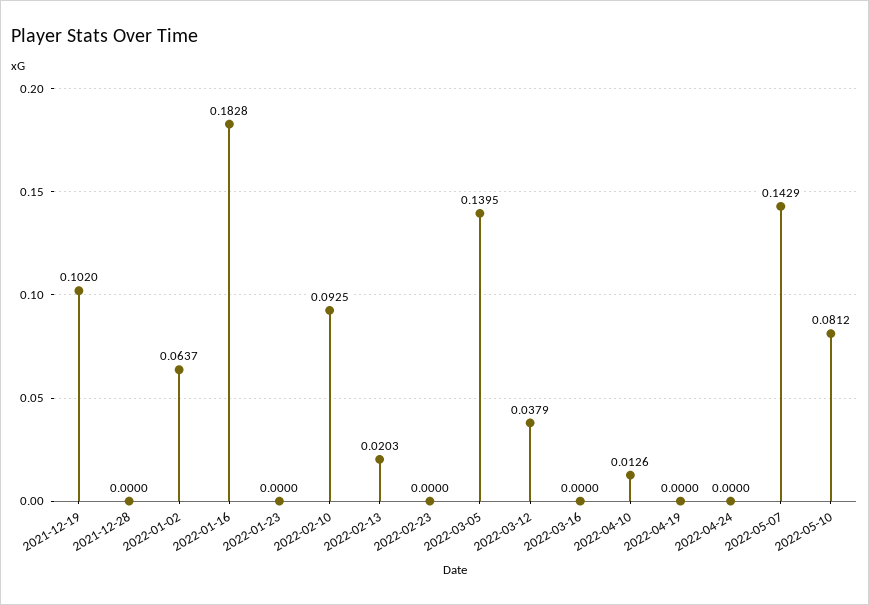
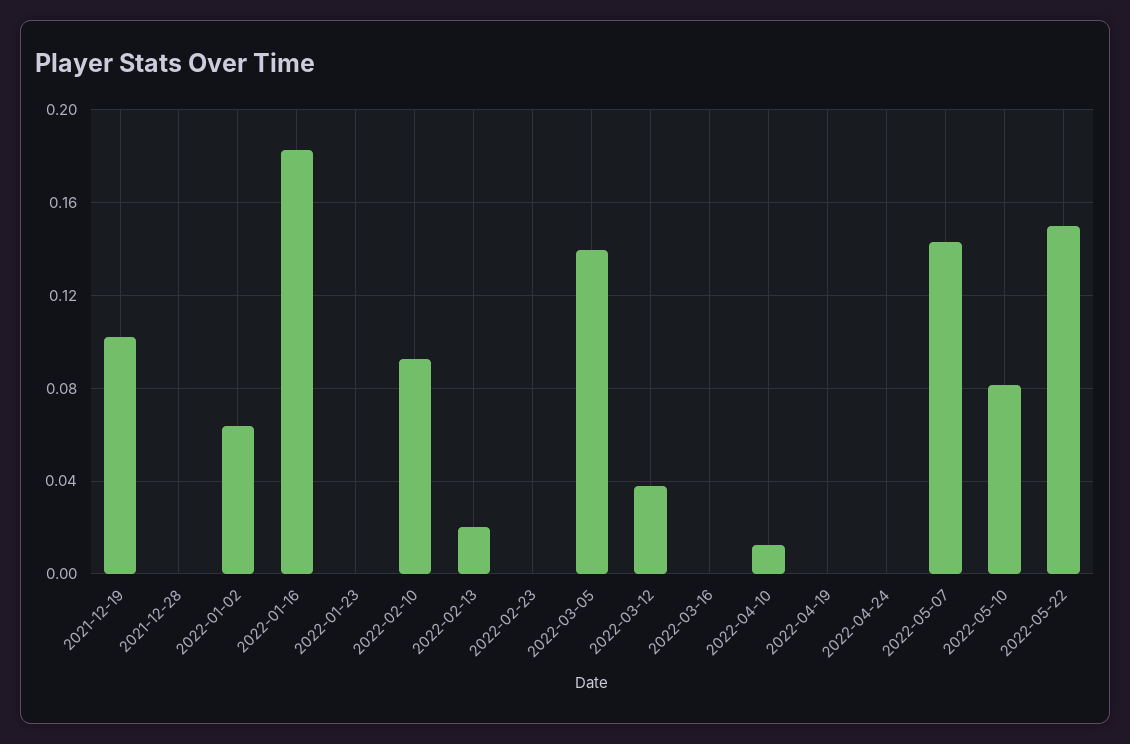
2022-05-22: none -> 0.15

